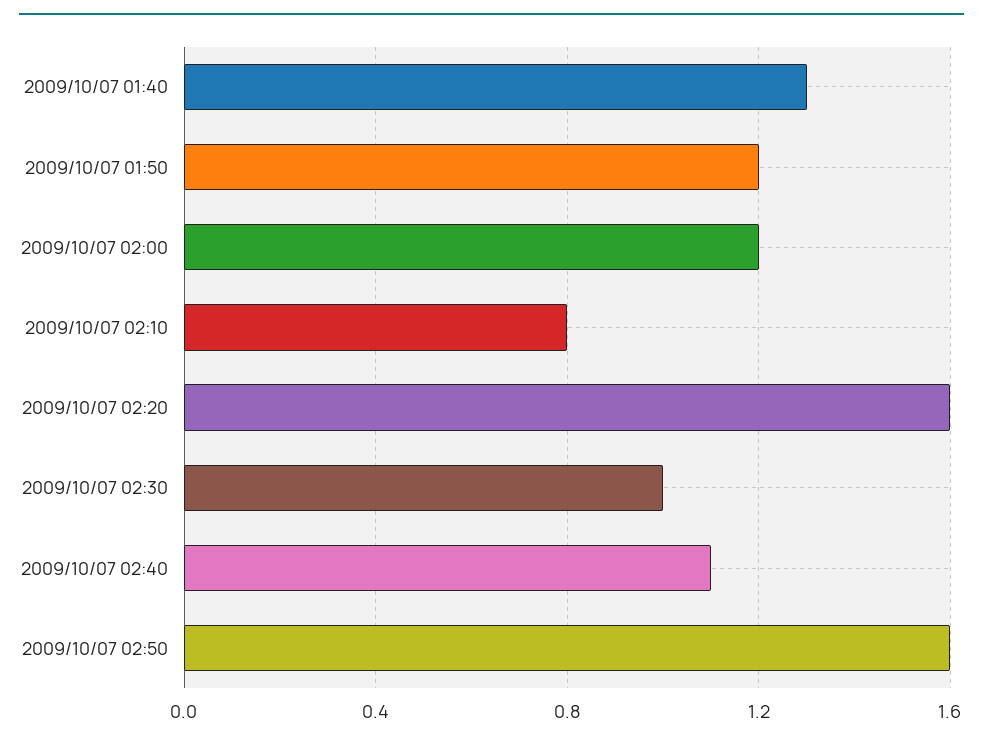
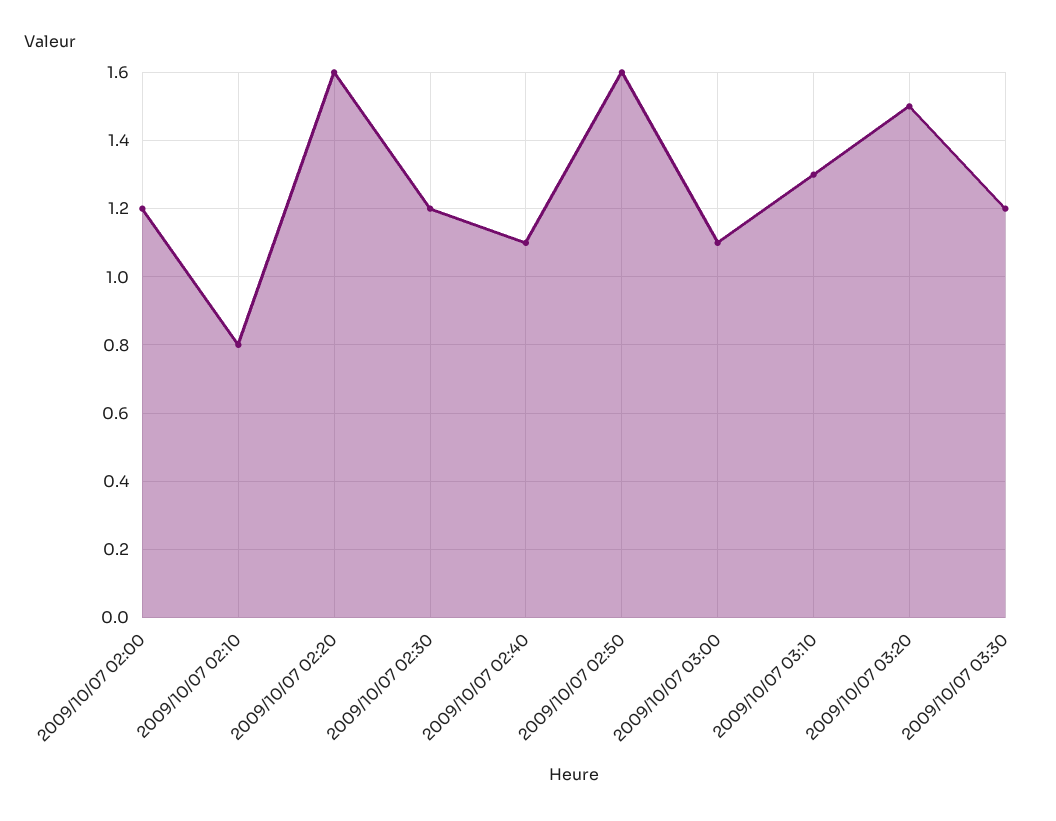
2009/10/07 01:40: 1.3 -> none
2009/10/07 01:50: 1.2 -> none
2009/10/07 02:30: 1 -> 1.2
2009/10/07 03:00: none -> 1.1
2009/10/07 03:10: none -> 1.3
2009/10/07 03:20: none -> 1.5
2009/10/07 03:30: none -> 1.2

